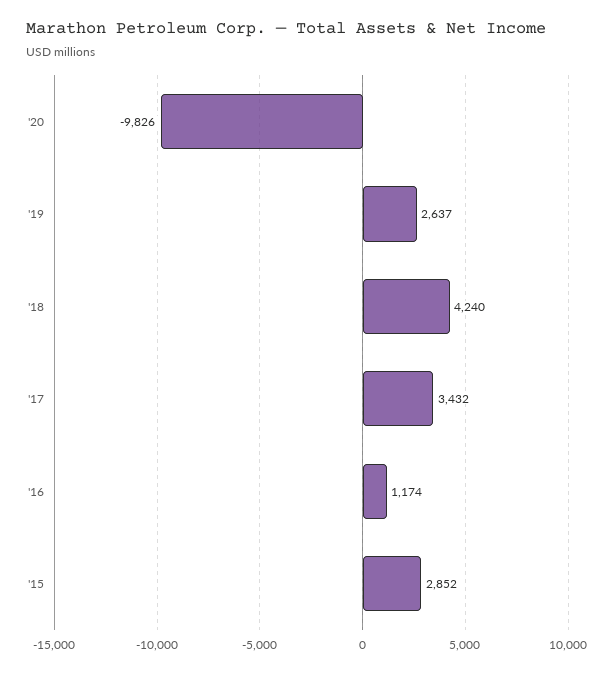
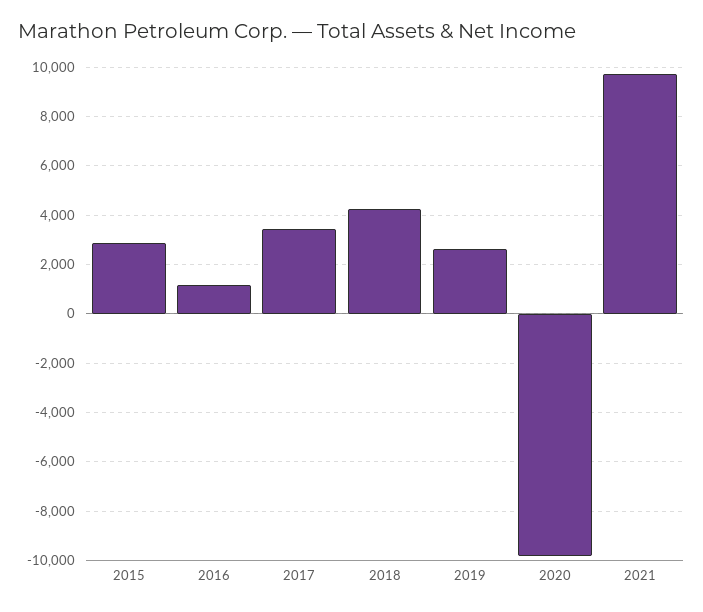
2021: none -> 9750

